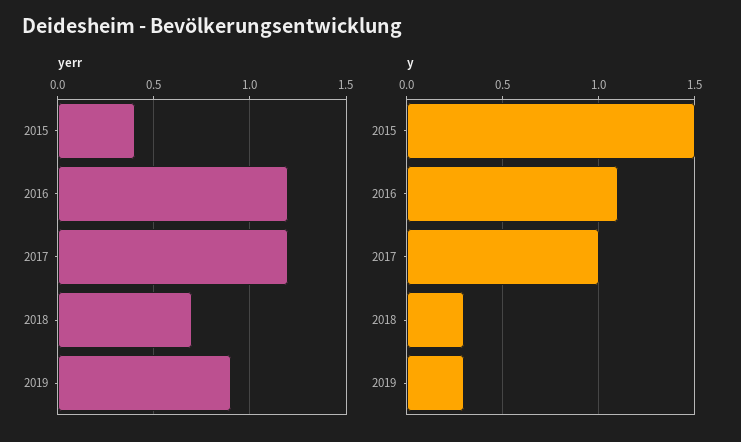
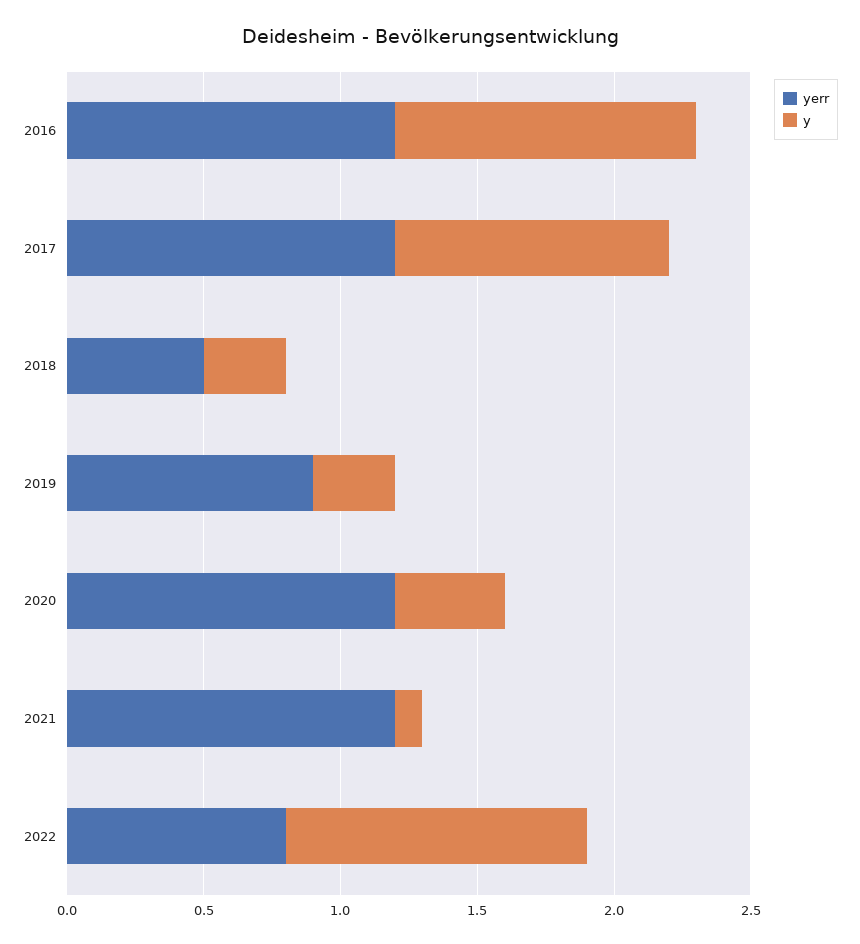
yerr, 2015: 0.4 -> none
yerr, 2018: 0.7 -> 0.5
y, 2015: 1.5 -> none
yerr, 2020: none -> 1.2
y, 2020: none -> 0.4
yerr, 2021: none -> 1.2
y, 2021: none -> 0.1
yerr, 2022: none -> 0.8
y, 2022: none -> 1.1

